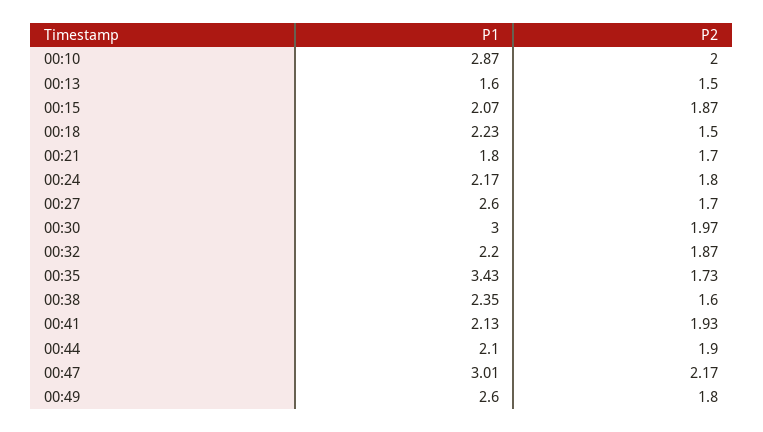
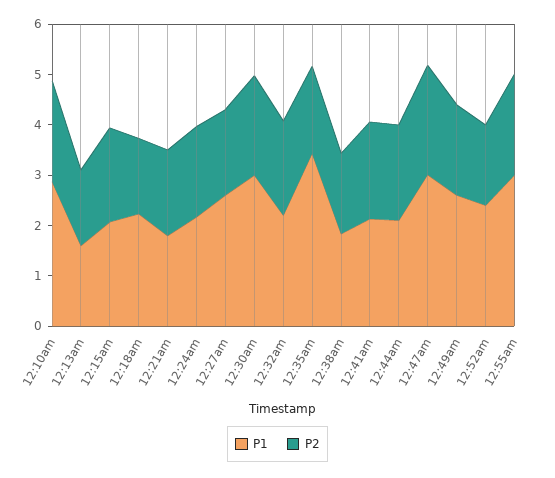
P1, 00:38: 2.35 -> 1.8
P1, 12:52am: none -> 2.4
P2, 12:52am: none -> 1.6
P1, 12:55am: none -> 3
P2, 12:55am: none -> 2

